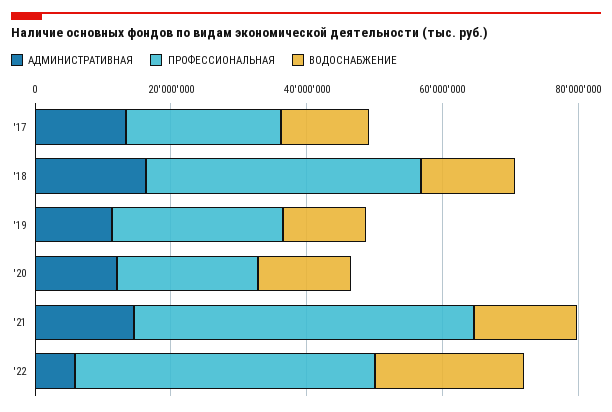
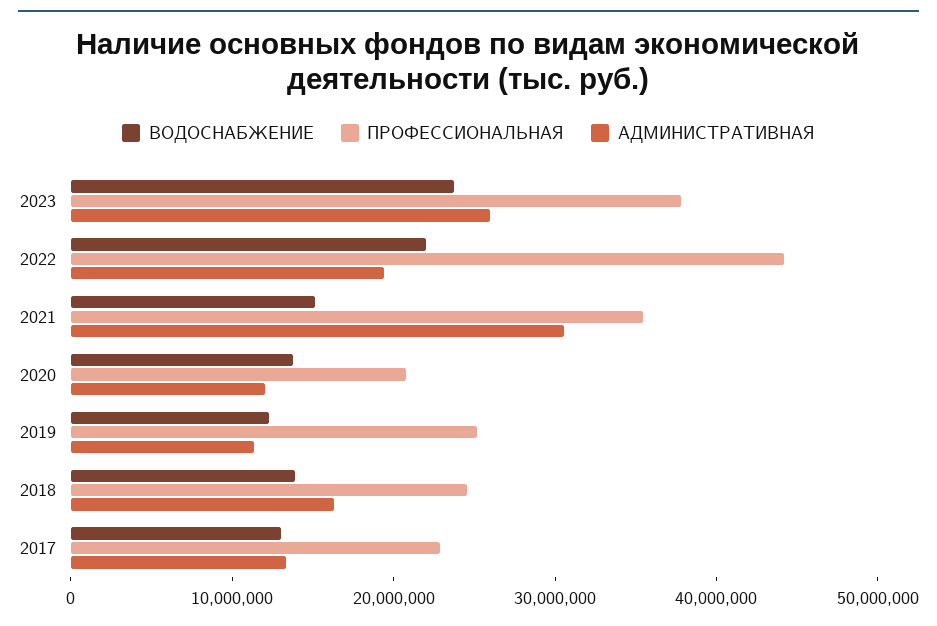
ПРОФЕССИОНАЛЬНАЯ, '18: 40000000 -> 24000000
АДМИНИСТРАТИВНАЯ, '21: 15000000 -> 30000000
ПРОФЕССИОНАЛЬНАЯ, '21: 50000000 -> 36000000
АДМИНИСТРАТИВНАЯ, '22: 5000000 -> 20000000
ВОДОСНАБЖЕНИЕ, 2023: none -> 24000000
ПРОФЕССИОНАЛЬНАЯ, 2023: none -> 38000000
АДМИНИСТРАТИВНАЯ, 2023: none -> 26000000

